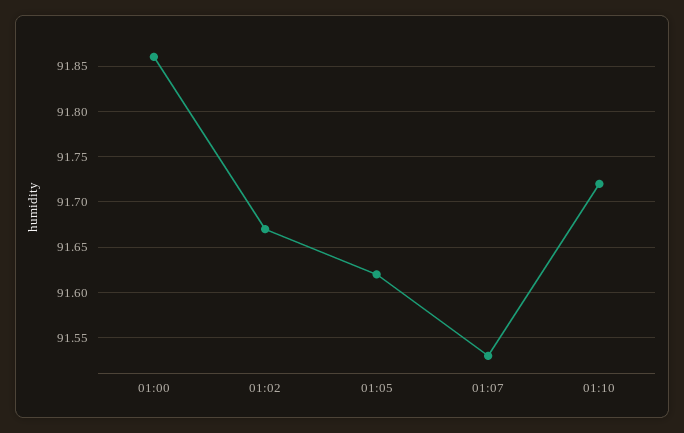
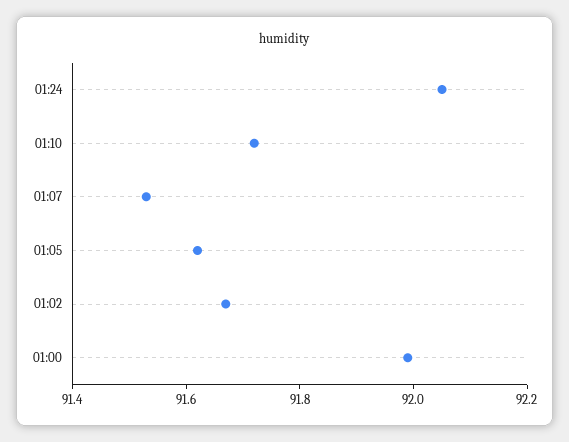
01:00: 91.86 -> 92
01:24: none -> 92.05

